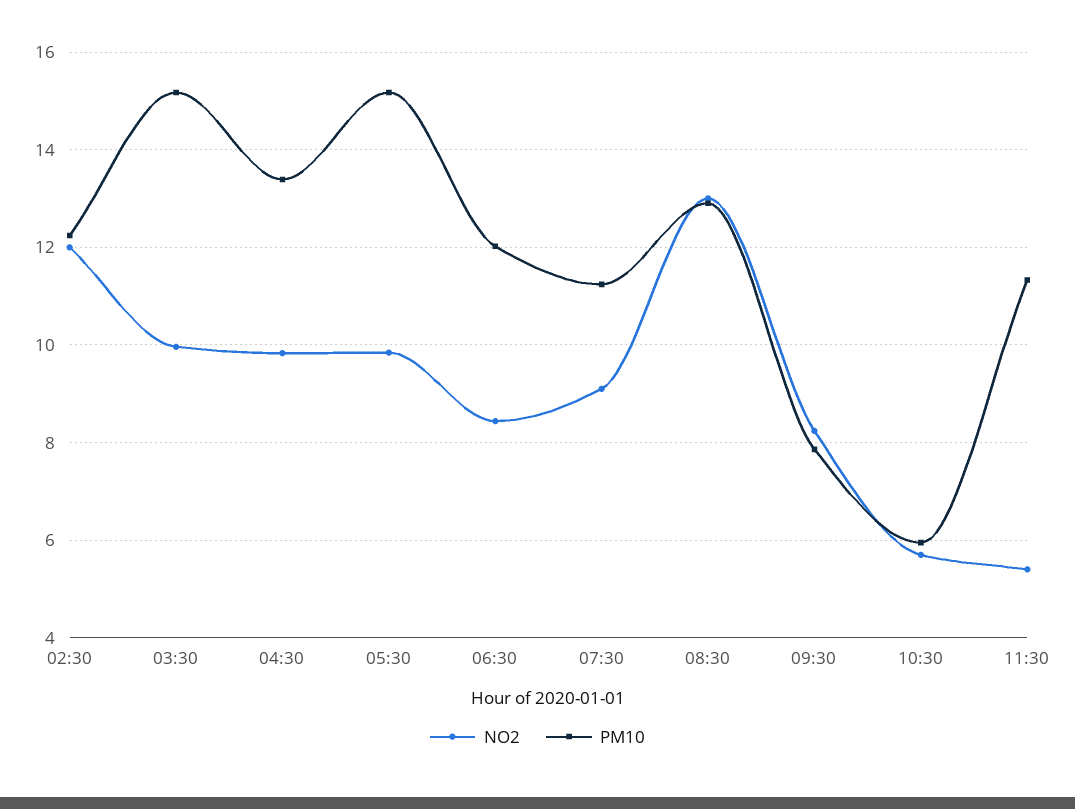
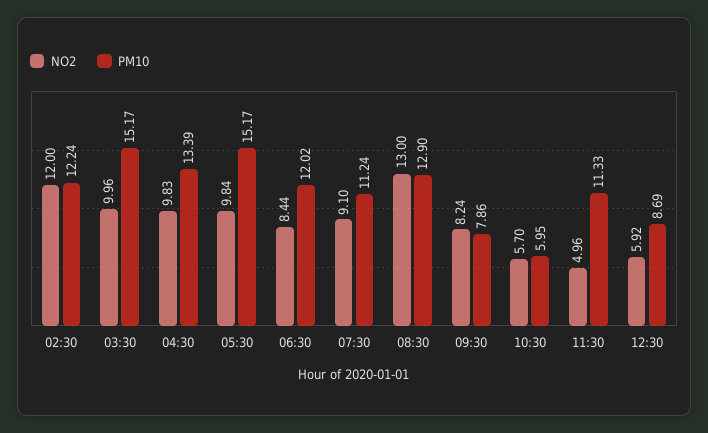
NO2, 11:30: 5.4 -> 4.96
NO2, 12:30: none -> 5.92
PM10, 12:30: none -> 8.69

